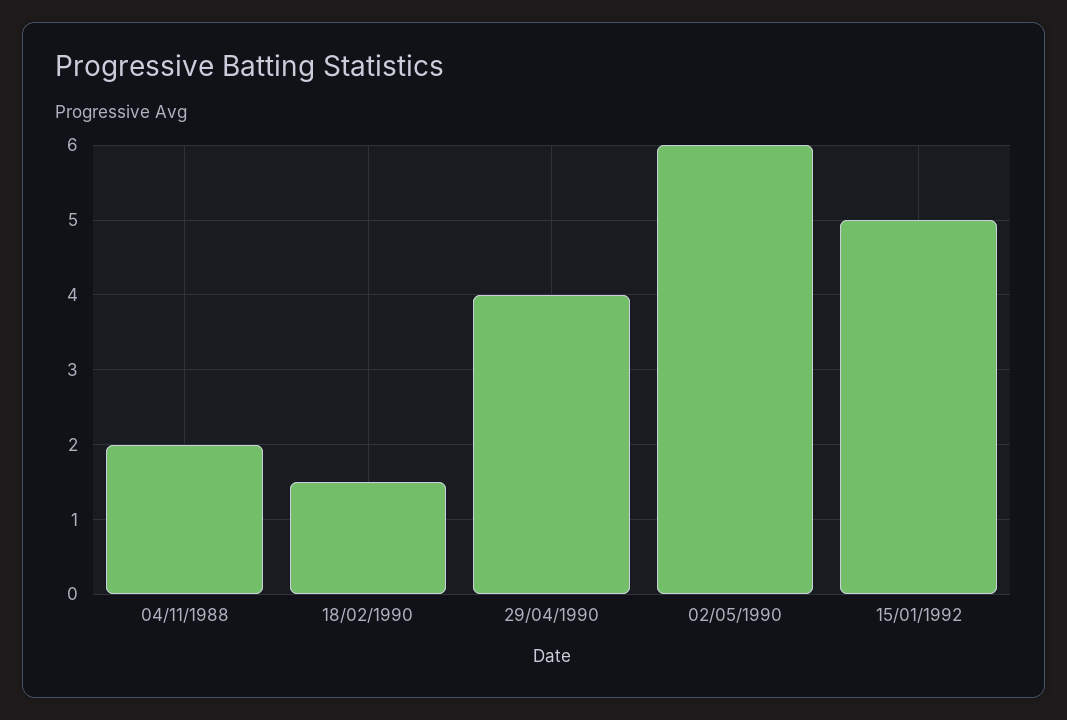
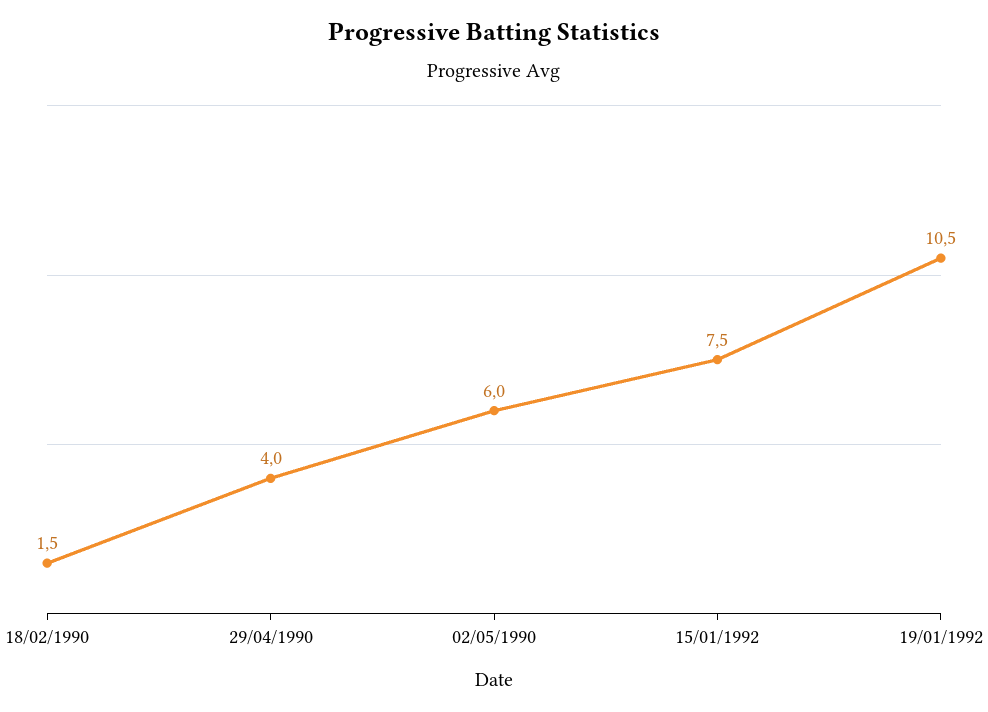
04/11/1988: 2 -> none
15/01/1992: 5 -> 7.5
19/01/1992: none -> 10.5

